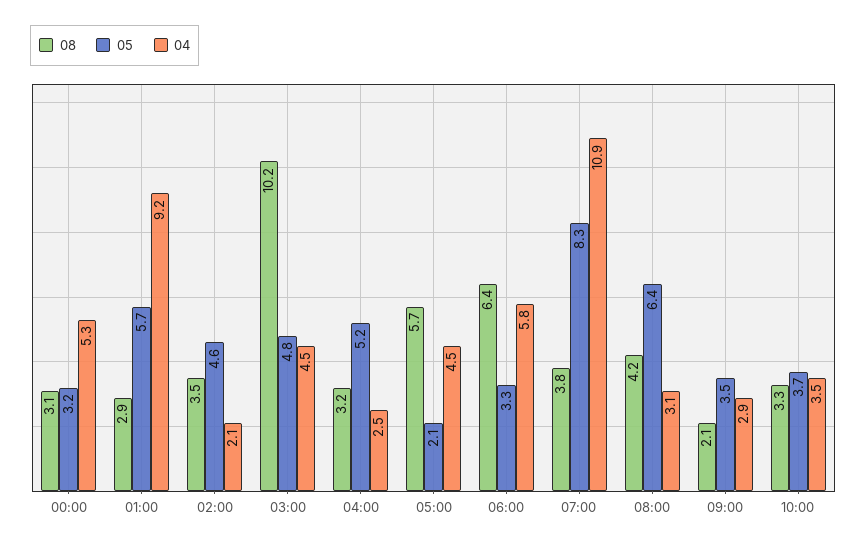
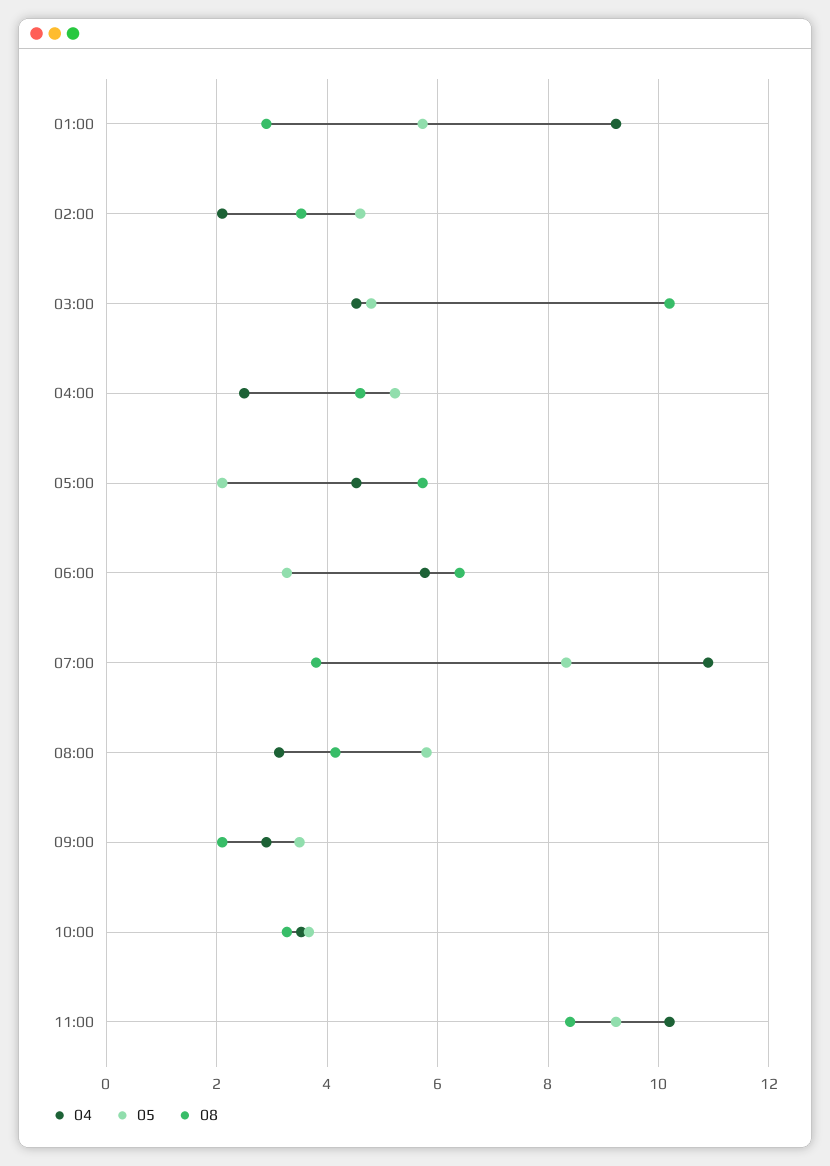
08, 00:00: 3.1 -> none
05, 00:00: 3.2 -> none
04, 00:00: 5.3 -> none
08, 04:00: 3.2 -> 4.6
05, 08:00: 6.4 -> 5.8
04, 11:00: none -> 10.2
05, 11:00: none -> 9.2
08, 11:00: none -> 8.4

